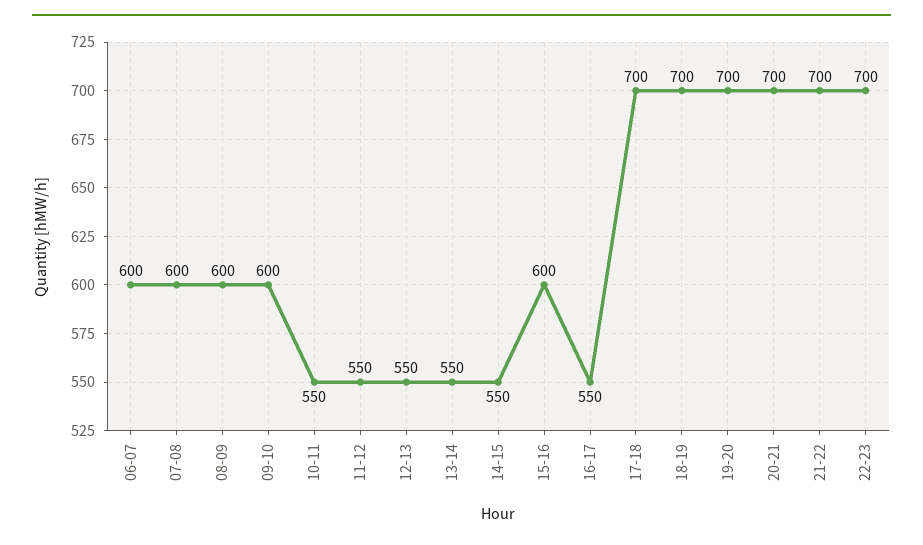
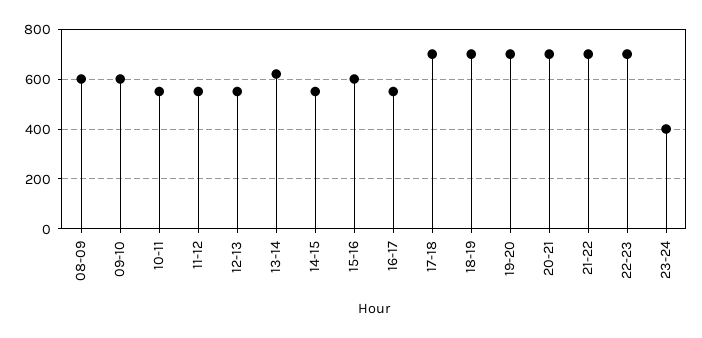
06-07: 600 -> none
07-08: 600 -> none
13-14: 550 -> 625
23-24: none -> 400

